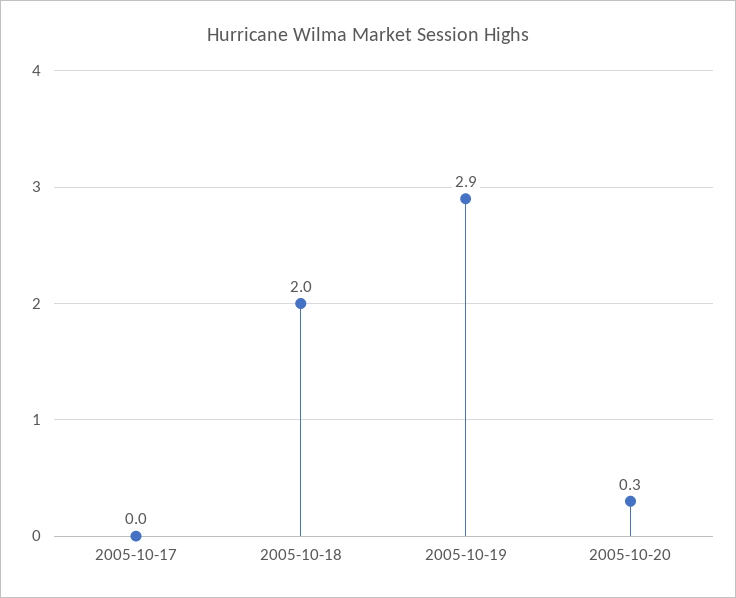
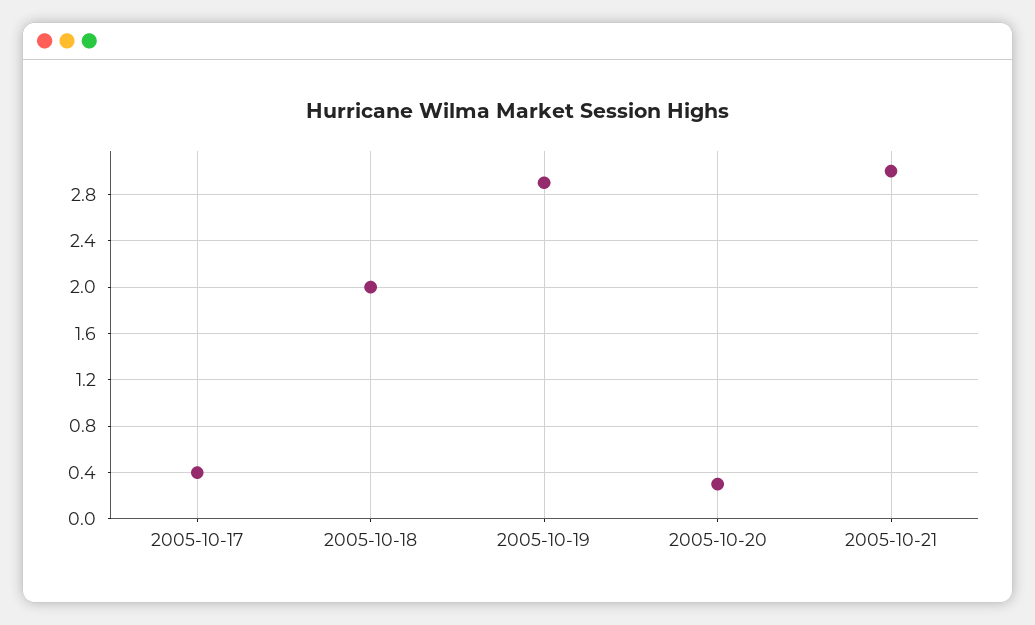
2005-10-17: 0 -> 0.4
2005-10-21: none -> 3

